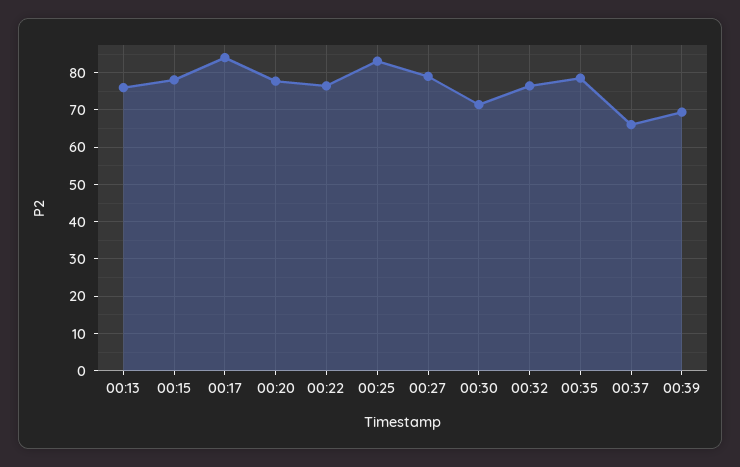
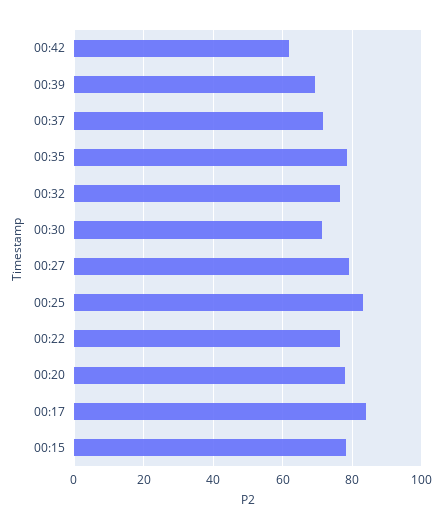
00:13: 76 -> none
00:37: 66 -> 72
00:42: none -> 62

